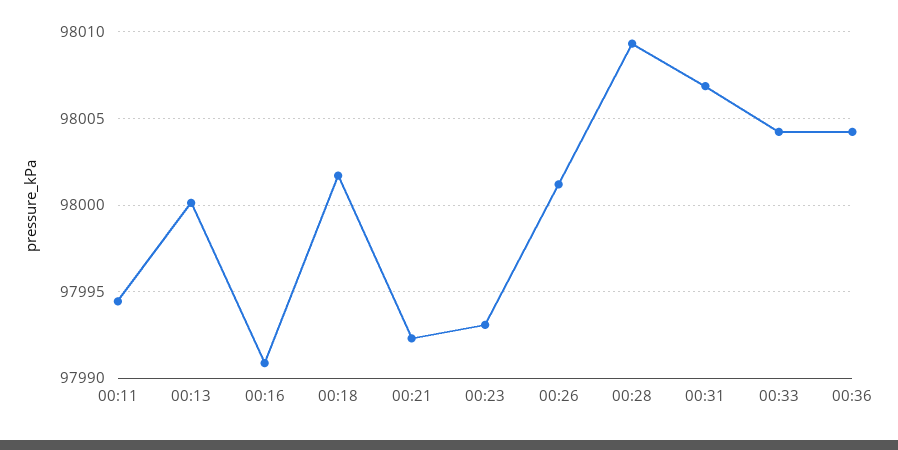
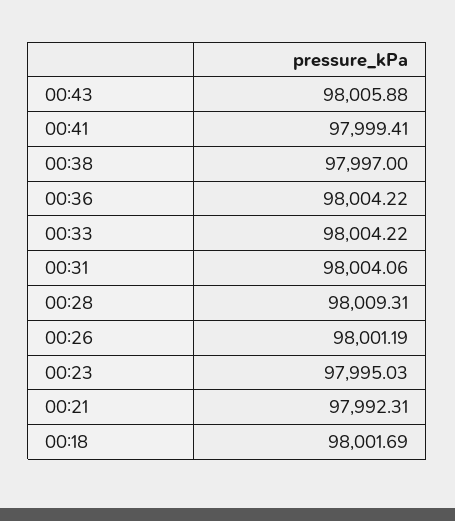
00:11: 97994.5 -> none
00:13: 98000 -> none
00:16: 97991 -> none
00:23: 97993 -> 97995.03
00:31: 98007 -> 98004.06
00:43: none -> 98005.88
00:41: none -> 97999.41
00:38: none -> 97997

